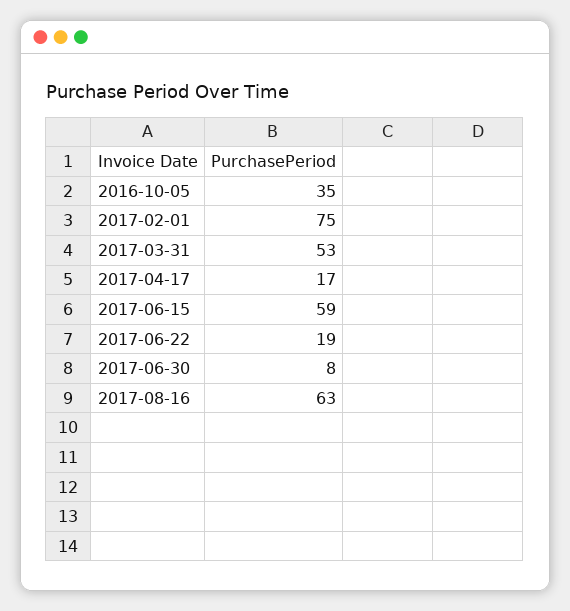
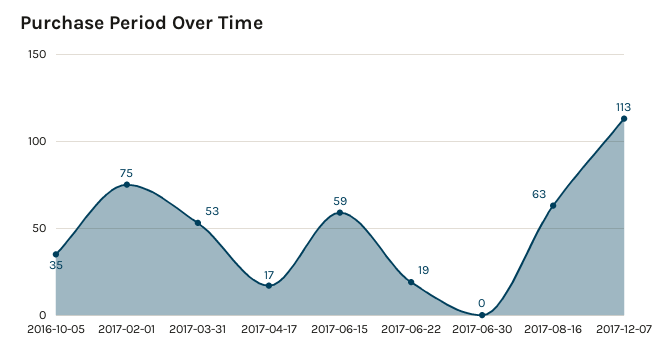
2017-06-30: 8 -> 0
2017-12-07: none -> 113

